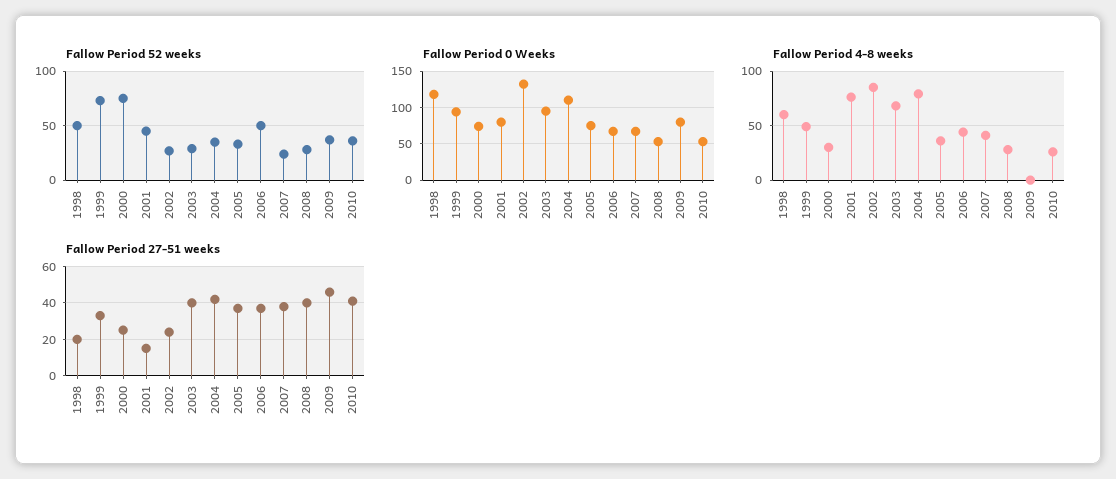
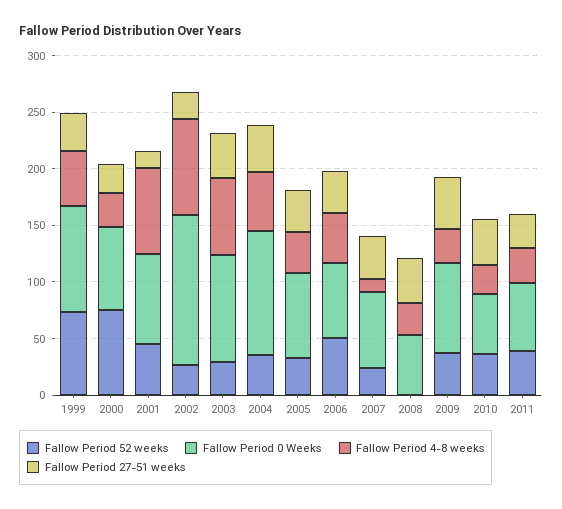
Fallow Period 52 weeks, 1998: 50 -> none
Fallow Period 52 weeks, 2008: 30 -> 0
Fallow Period 0 Weeks, 1998: 120 -> none
Fallow Period 4-8 weeks, 1998: 60 -> none
Fallow Period 4-8 weeks, 2004: 80 -> 50
Fallow Period 4-8 weeks, 2007: 40 -> 10
Fallow Period 4-8 weeks, 2009: 0 -> 30
Fallow Period 27-51 weeks, 1998: 20 -> none
Fallow Period 52 weeks, 2011: none -> 40
Fallow Period 0 Weeks, 2011: none -> 60
Fallow Period 4-8 weeks, 2011: none -> 30
Fallow Period 27-51 weeks, 2011: none -> 30

